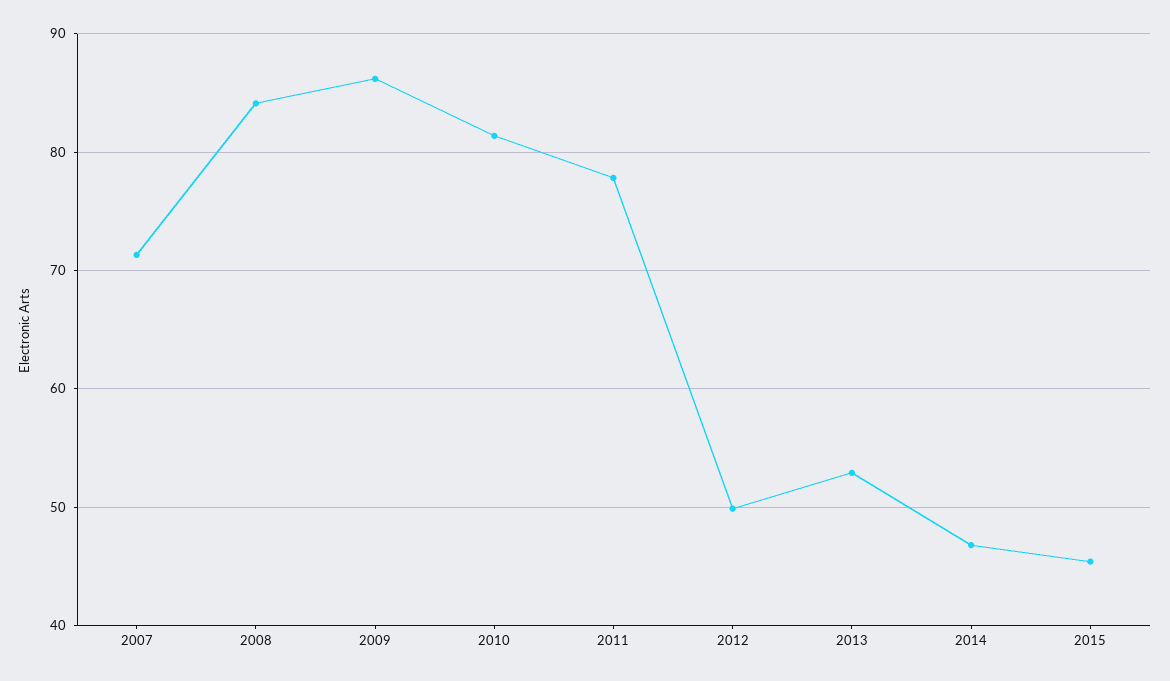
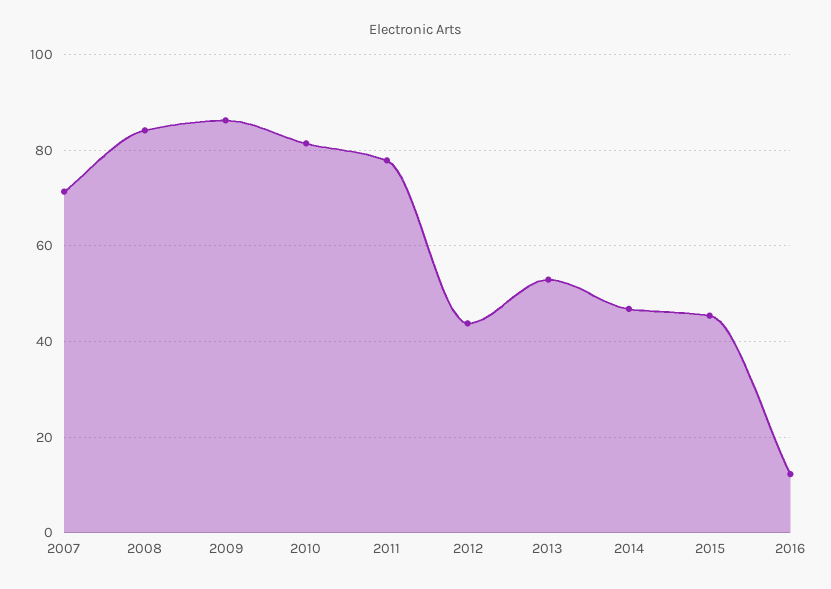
2012: 50 -> 44
2016: none -> 12

